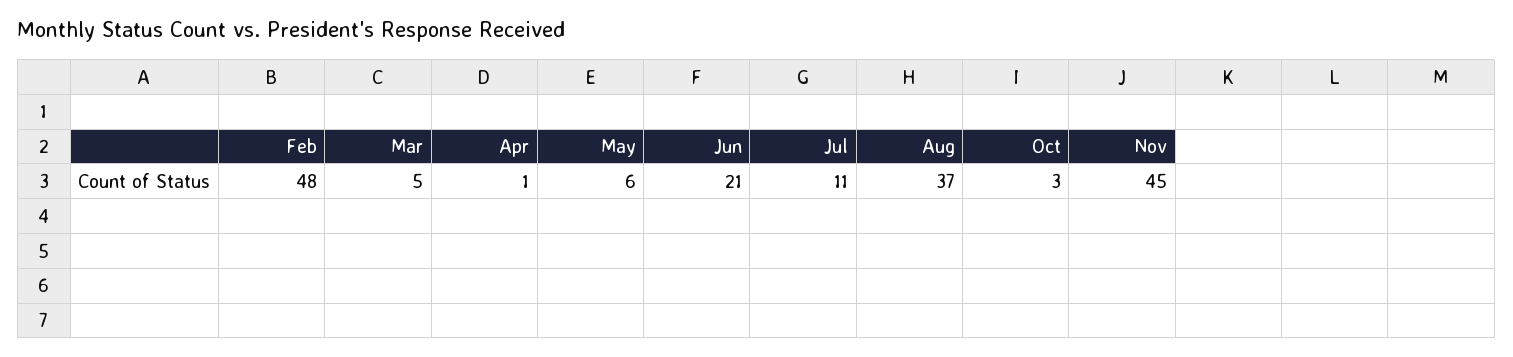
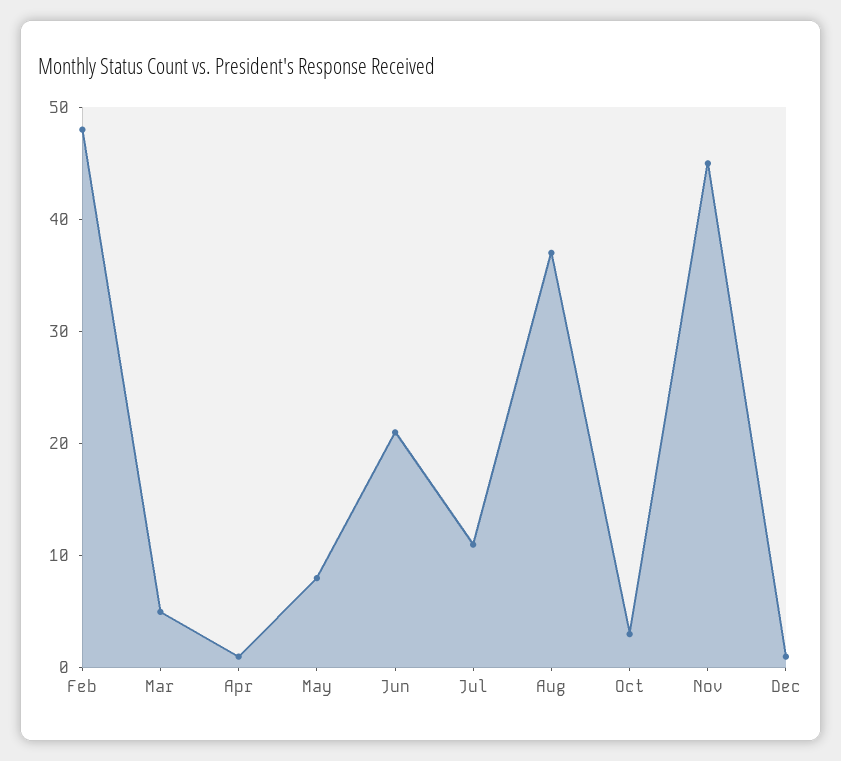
May: 6 -> 8
Dec: none -> 1

